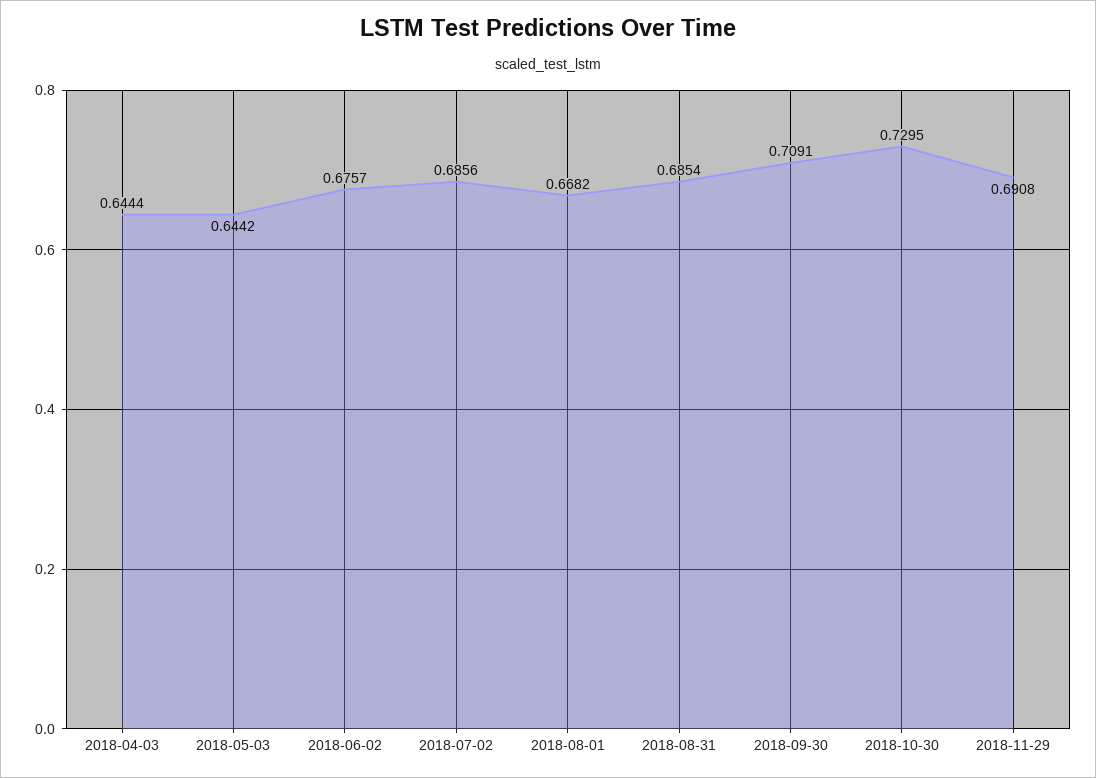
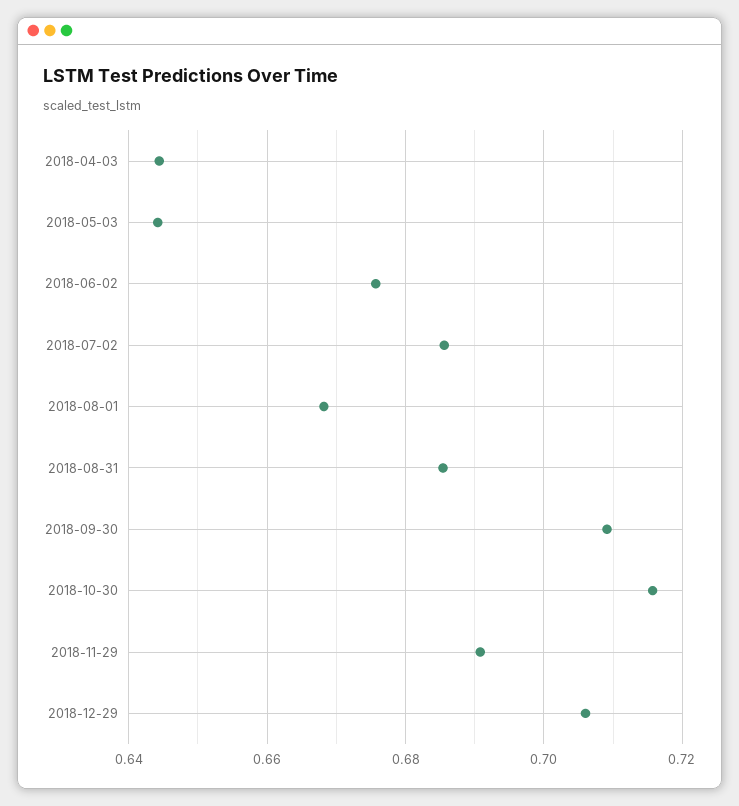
2018-10-30: 0.7295 -> 0.716
2018-12-29: none -> 0.706

